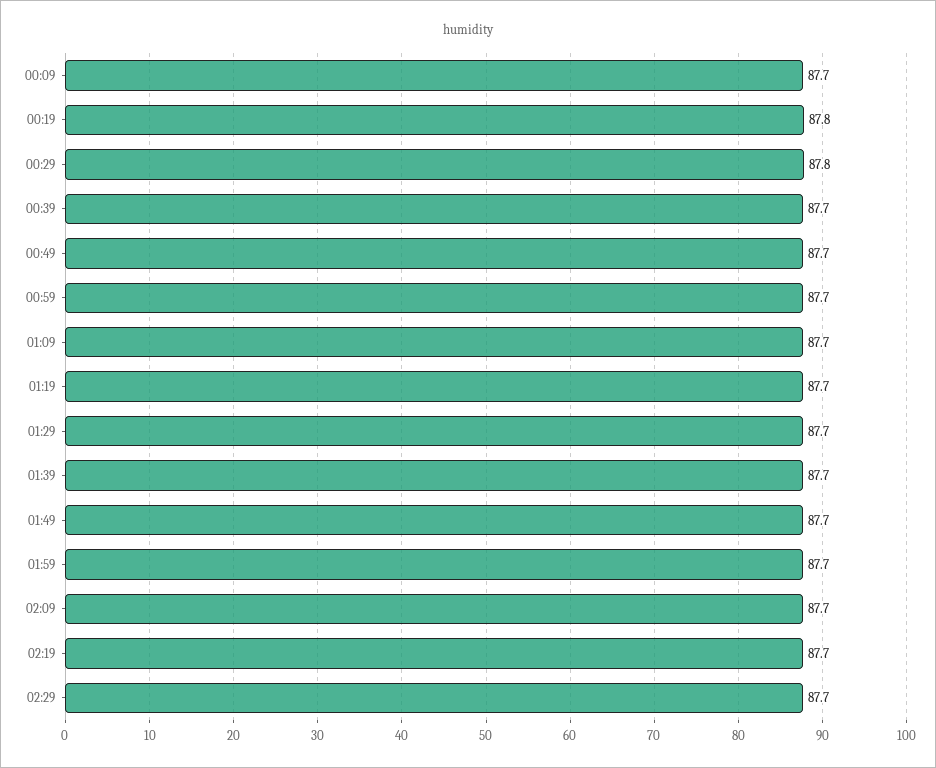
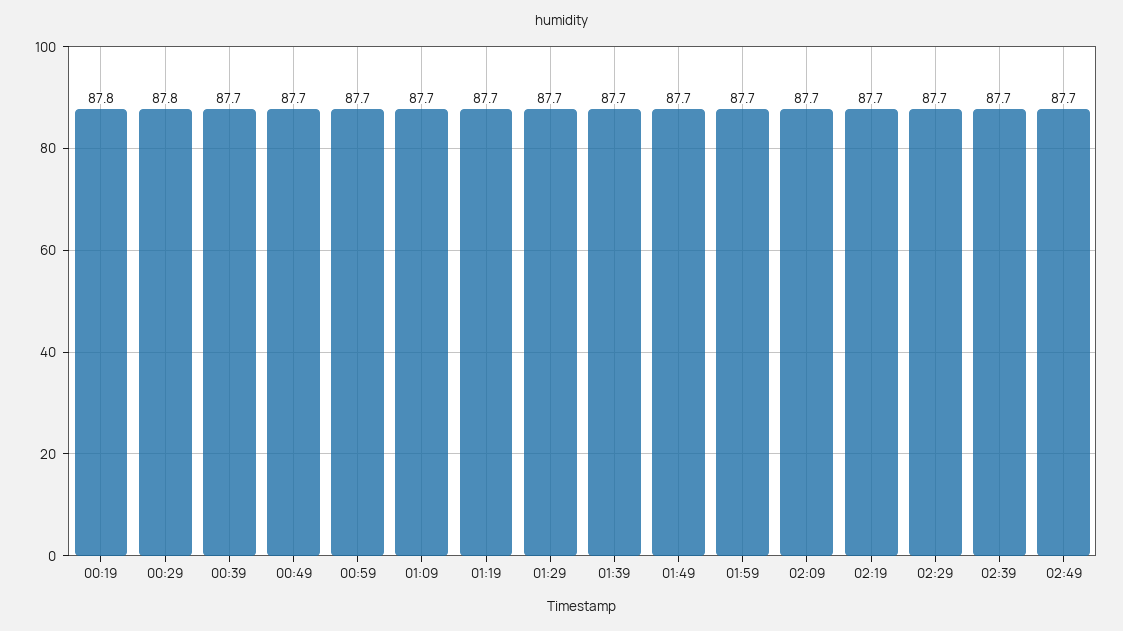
00:09: 87.7 -> none
02:39: none -> 87.7
02:49: none -> 87.7

